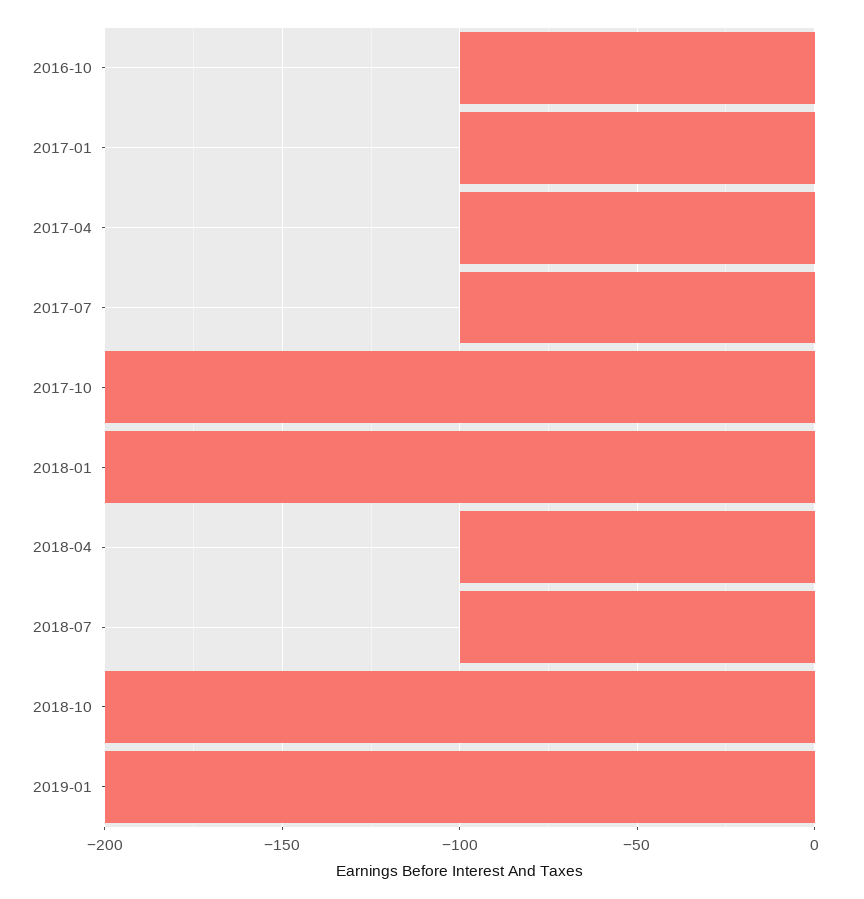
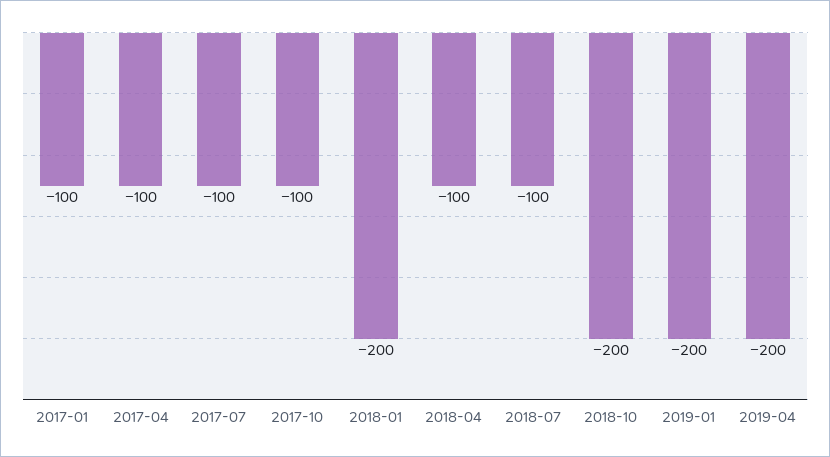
2016-10: -100 -> none
2017-10: -200 -> -100
2019-04: none -> -200

